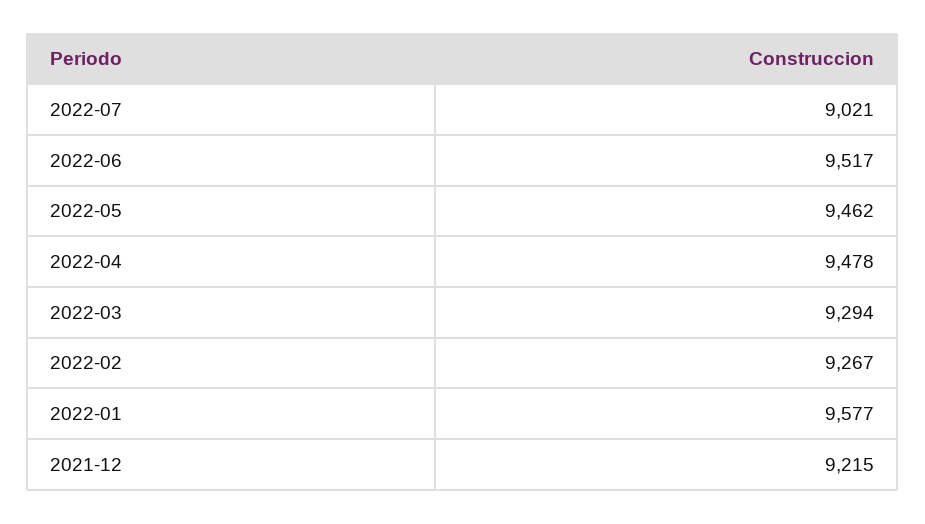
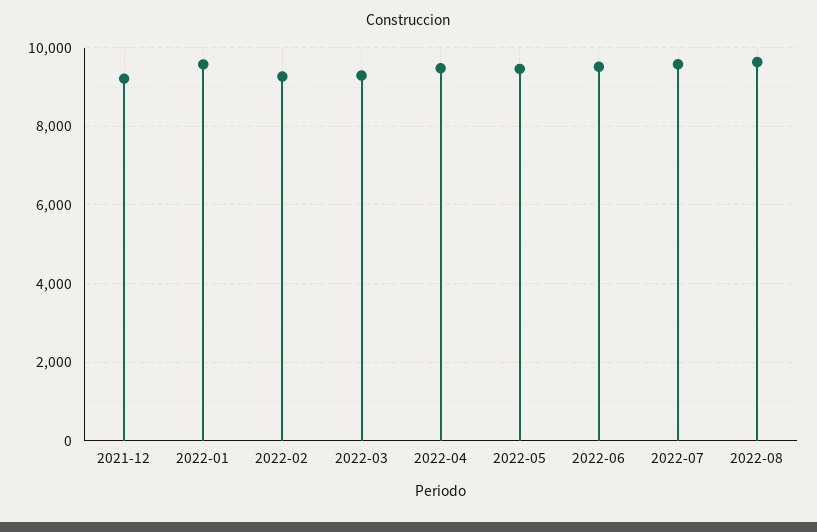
2022-07: 9021 -> 9600
2022-08: none -> 9600

